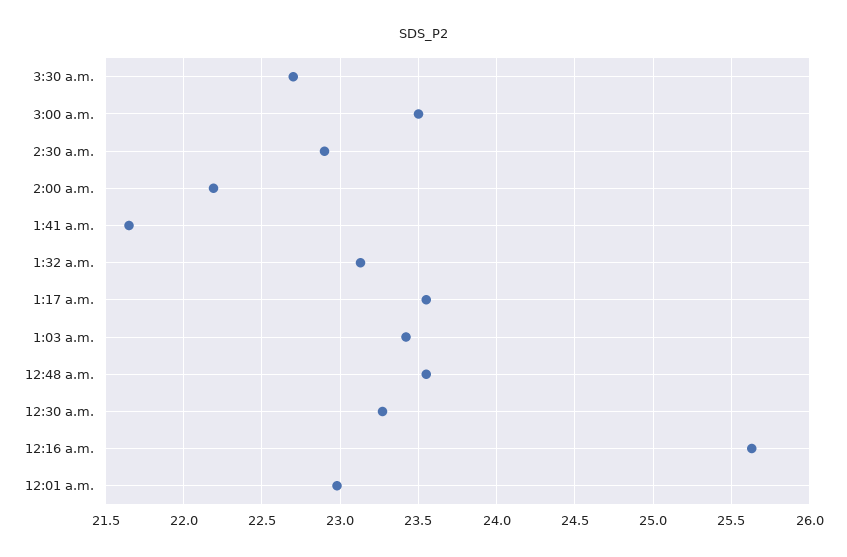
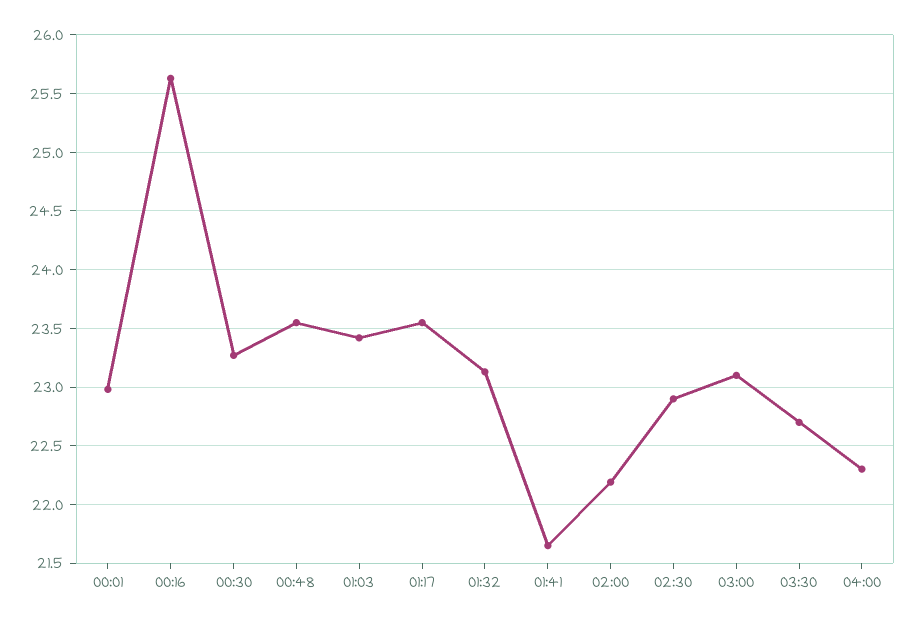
3:00 a.m.: 23.5 -> 23.1
04:00: none -> 22.3

